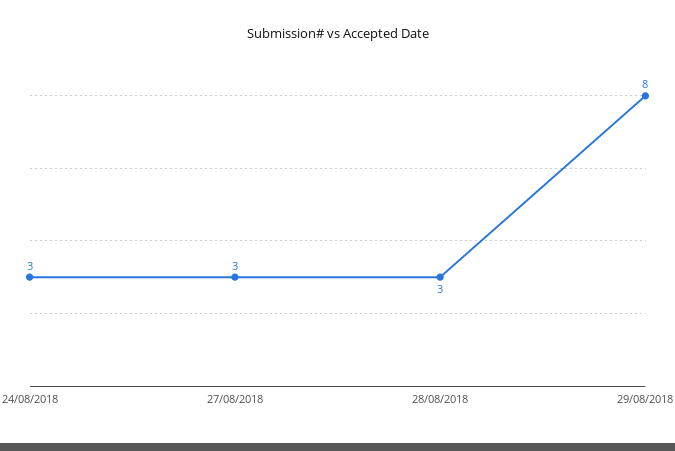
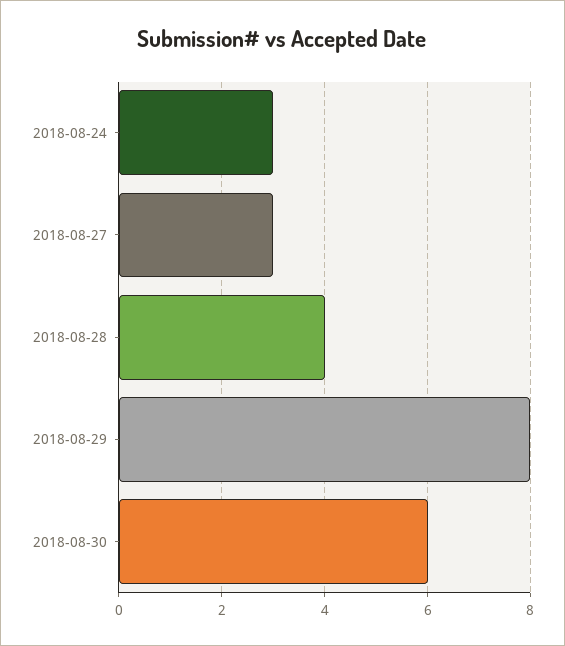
28/08/2018: 3 -> 4
2018-08-30: none -> 6

